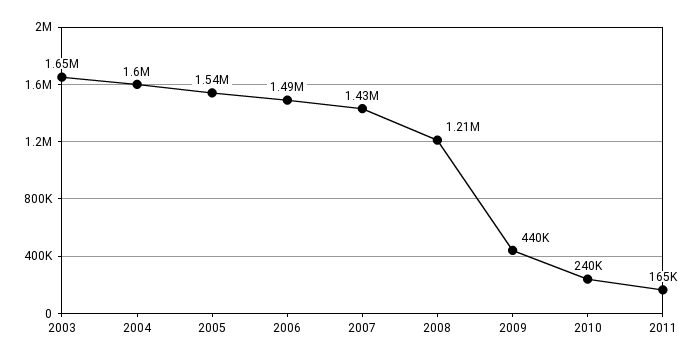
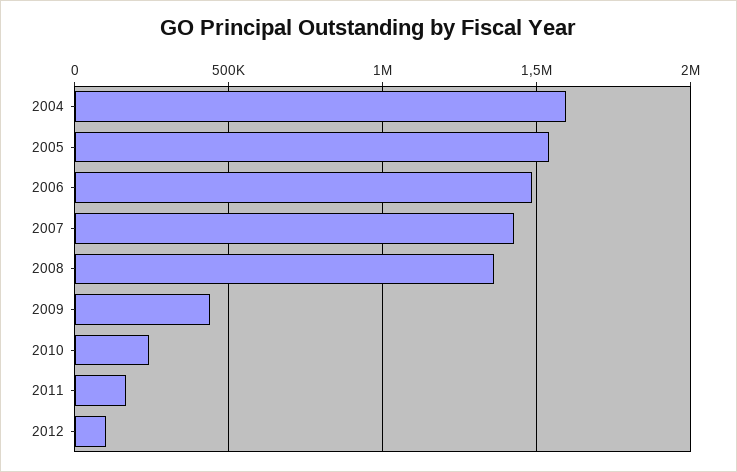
2003: 1650000 -> none
2008: 1210000 -> 1350000
2012: none -> 100000

